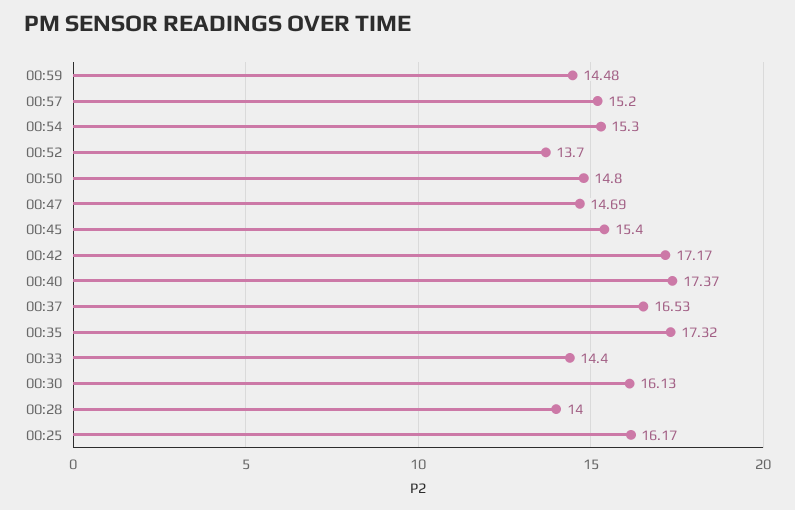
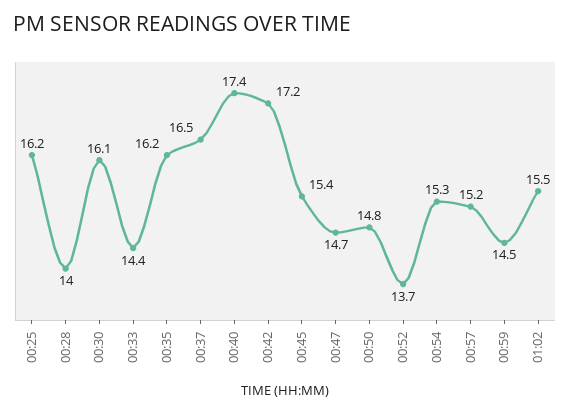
00:35: 17.32 -> 16.2
01:02: none -> 15.5

